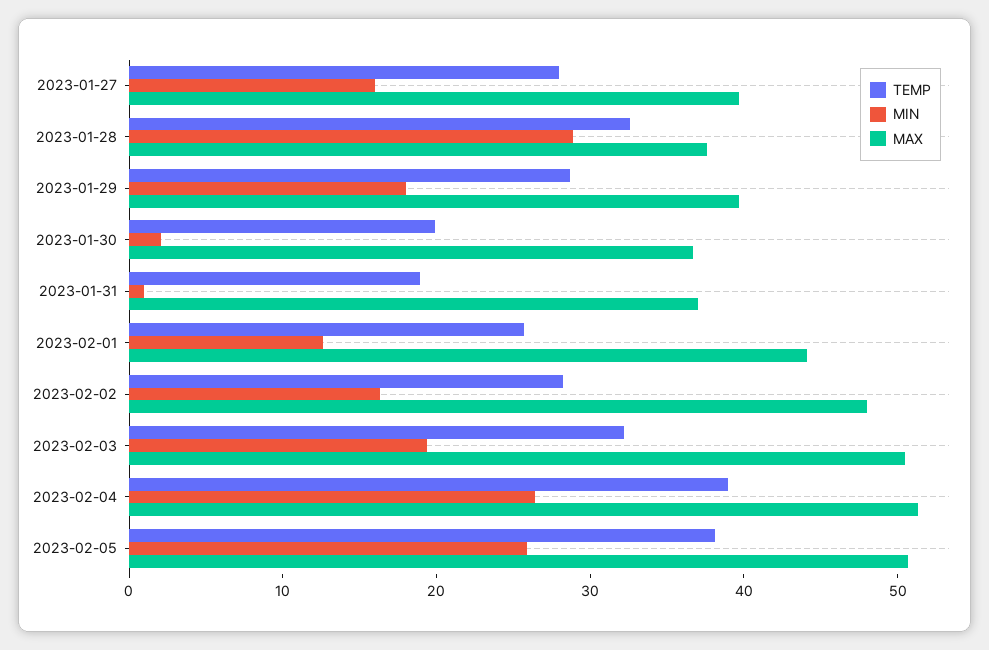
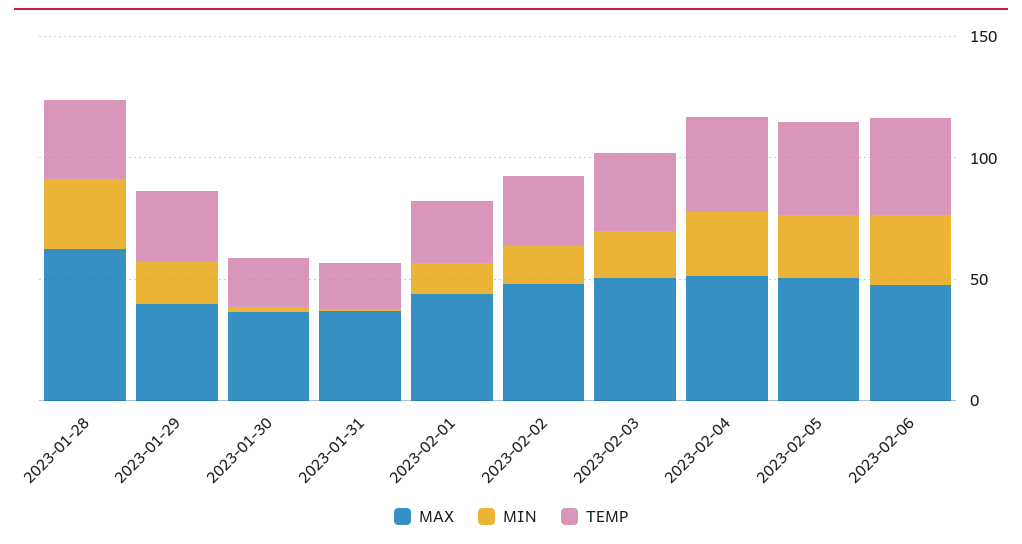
TEMP, 2023-01-27: 28 -> none
MIN, 2023-01-27: 16 -> none
MAX, 2023-01-27: 40 -> none
MAX, 2023-01-28: 38 -> 60
MAX, 2023-02-06: none -> 50
MIN, 2023-02-06: none -> 30
TEMP, 2023-02-06: none -> 40

